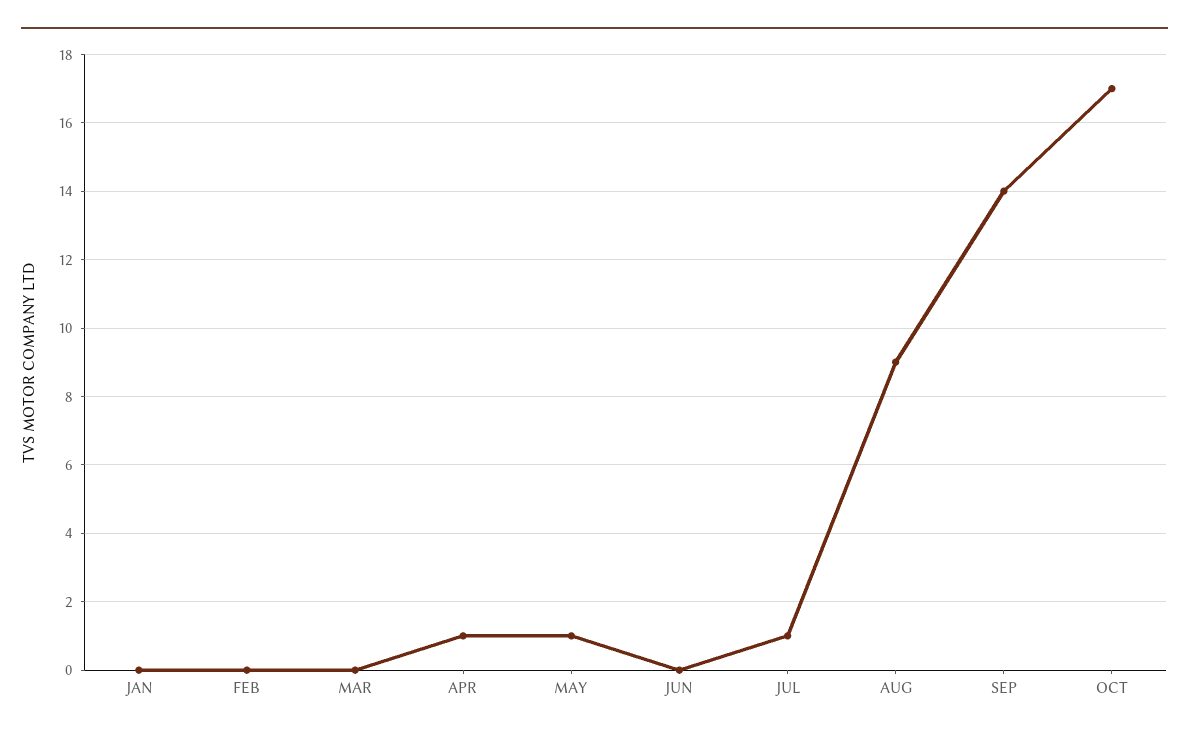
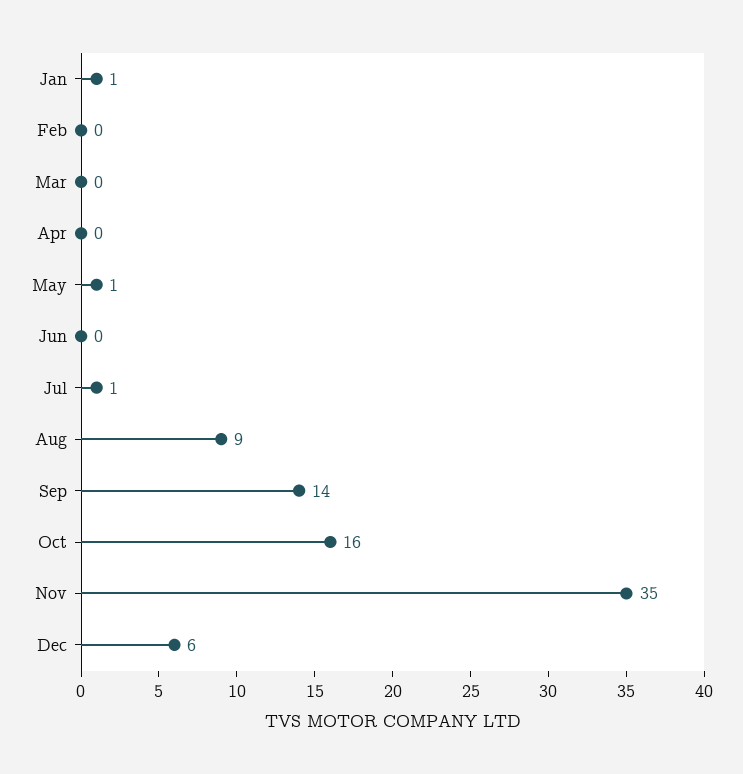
JAN: 0 -> 1
APR: 1 -> 0
OCT: 17 -> 16
Nov: none -> 35
Dec: none -> 6

